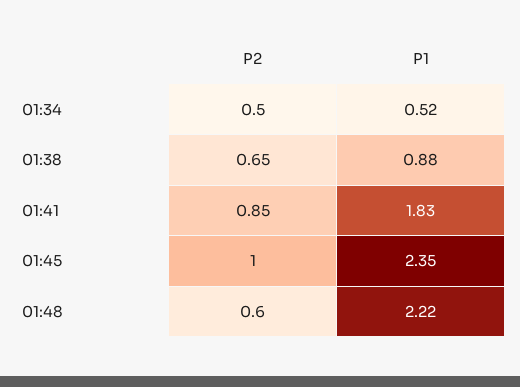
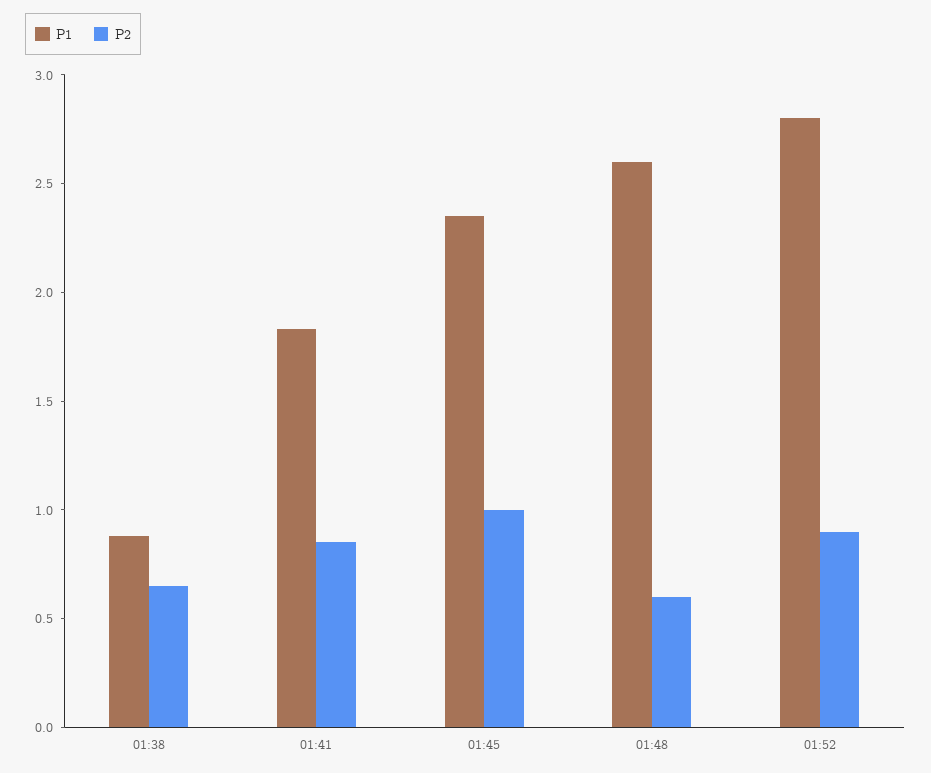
P2, 01:34: 0.5 -> none
P1, 01:34: 0.52 -> none
P1, 01:48: 2.22 -> 2.6
P1, 01:52: none -> 2.8
P2, 01:52: none -> 0.9

